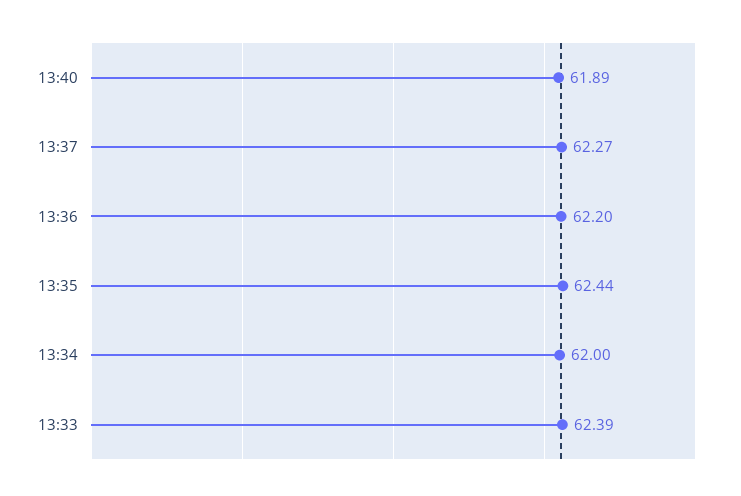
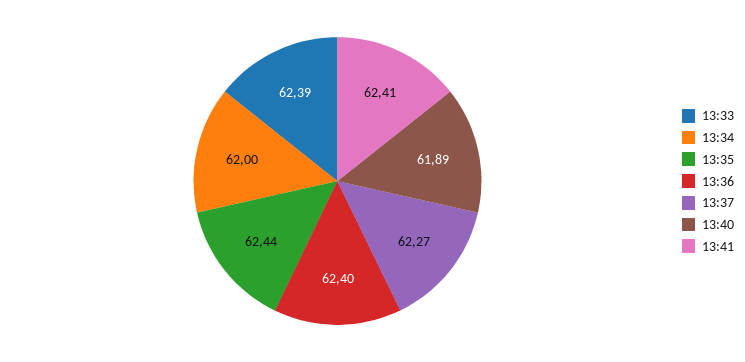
13:36: 62.2 -> 62.4
13:41: none -> 62.41

